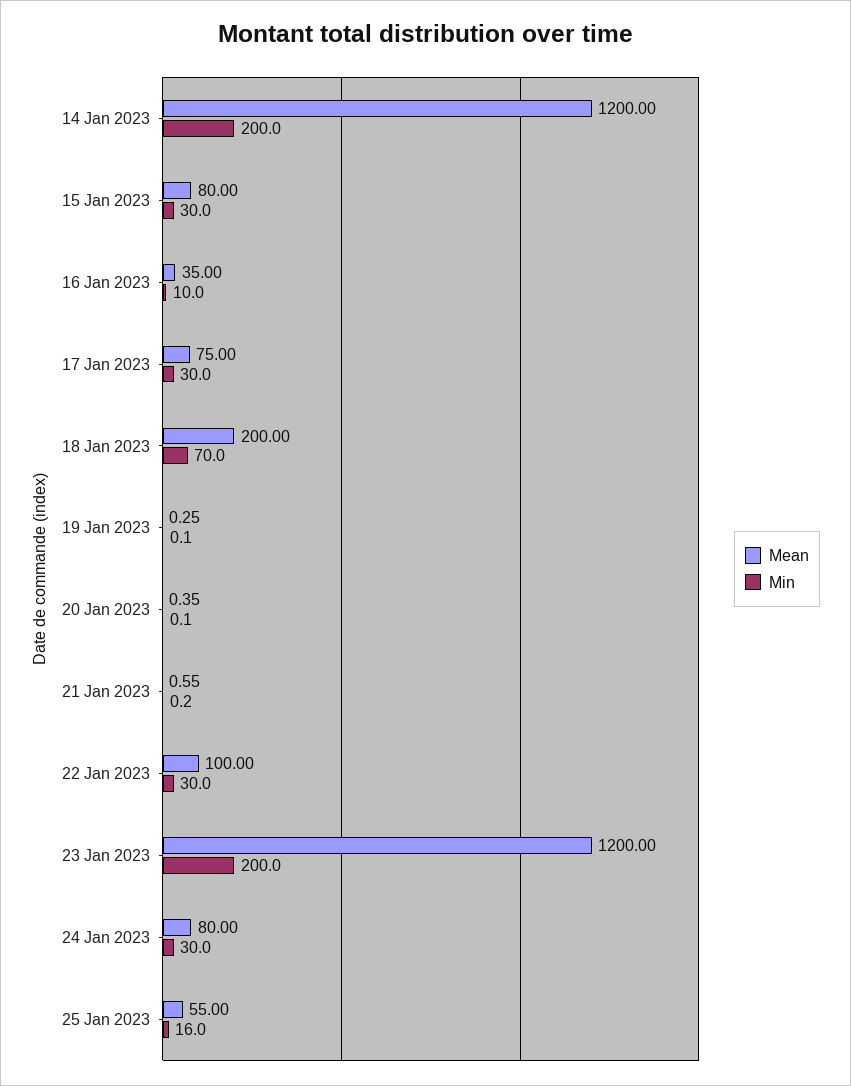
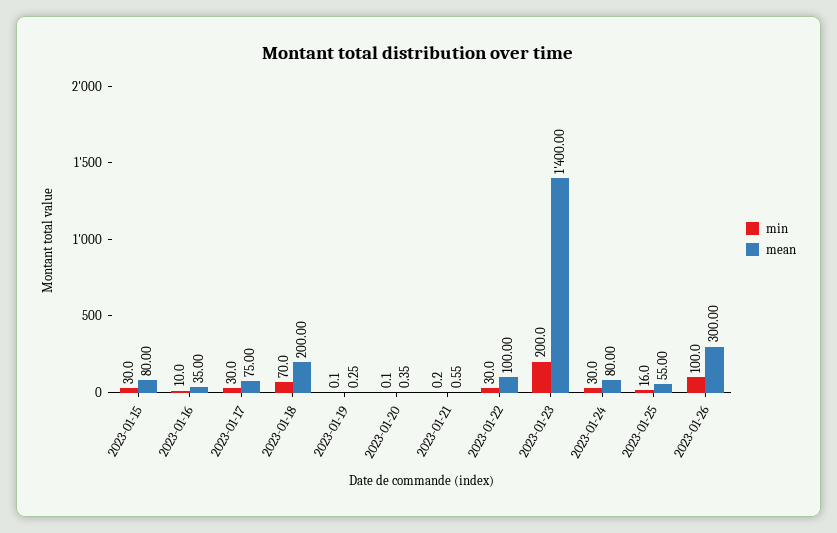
Mean, 14 Jan 2023: 1200 -> none
Min, 14 Jan 2023: 200 -> none
Mean, 23 Jan 2023: 1200 -> 1400
Min, 2023-01-26: none -> 100
Mean, 2023-01-26: none -> 300

